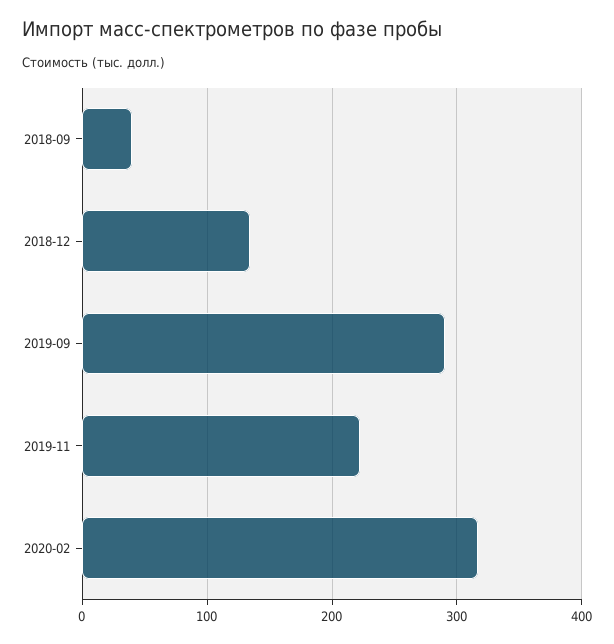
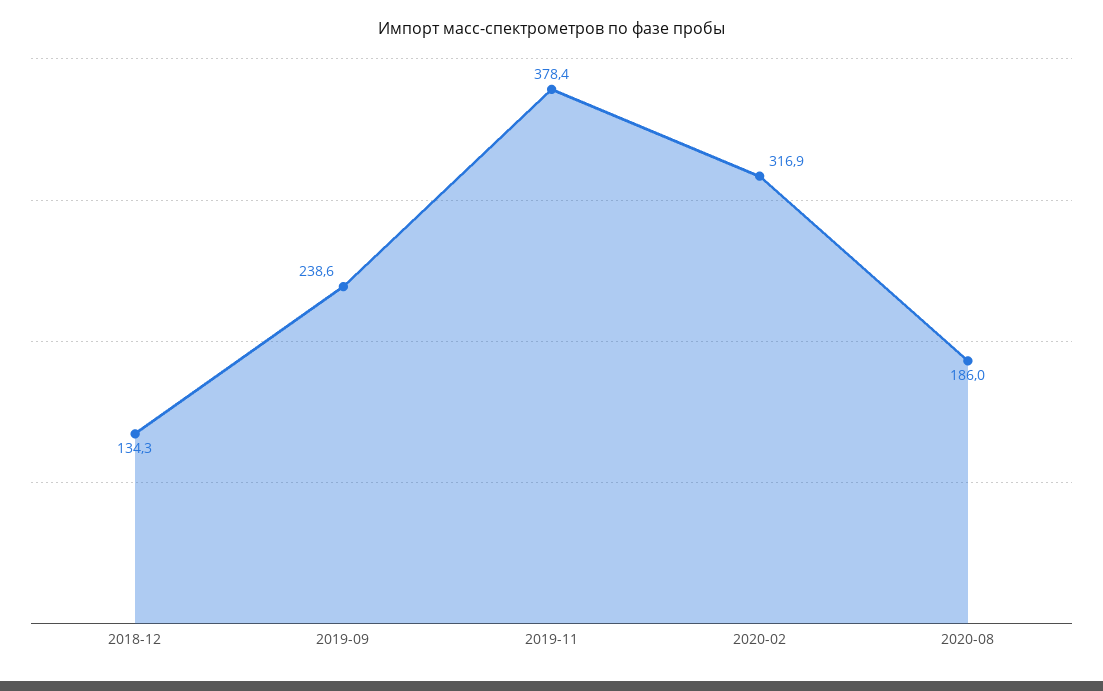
2018-09: 40 -> none
2019-09: 290 -> 238.6
2019-11: 220 -> 378.4
2020-08: none -> 186

